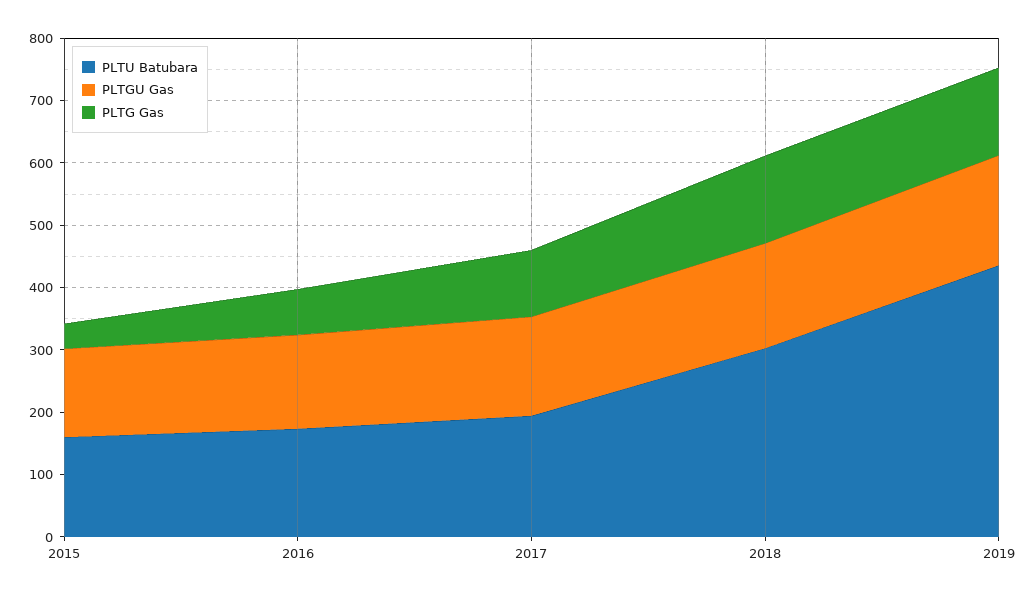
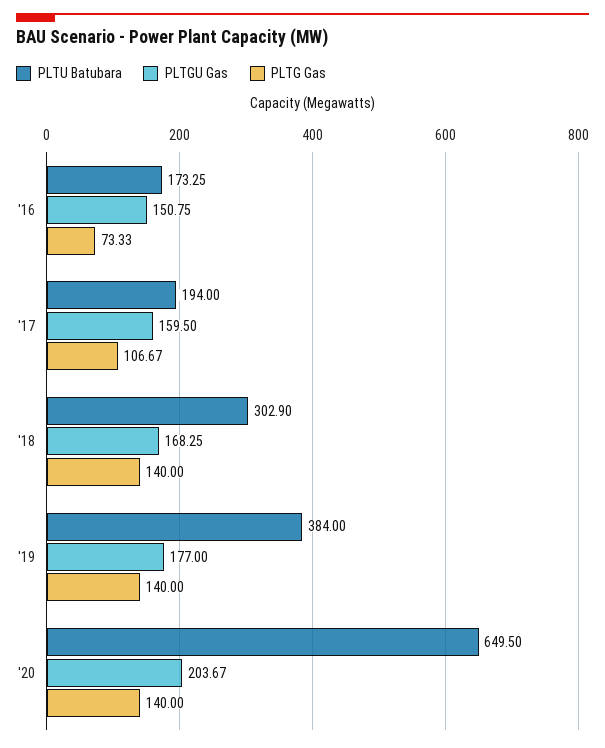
PLTU Batubara, 2015: 160 -> none
PLTGU Gas, 2015: 140 -> none
PLTG Gas, 2015: 40 -> none
PLTU Batubara, 2019: 440 -> 384
PLTU Batubara, '20: none -> 649.5
PLTGU Gas, '20: none -> 203.67
PLTG Gas, '20: none -> 140

